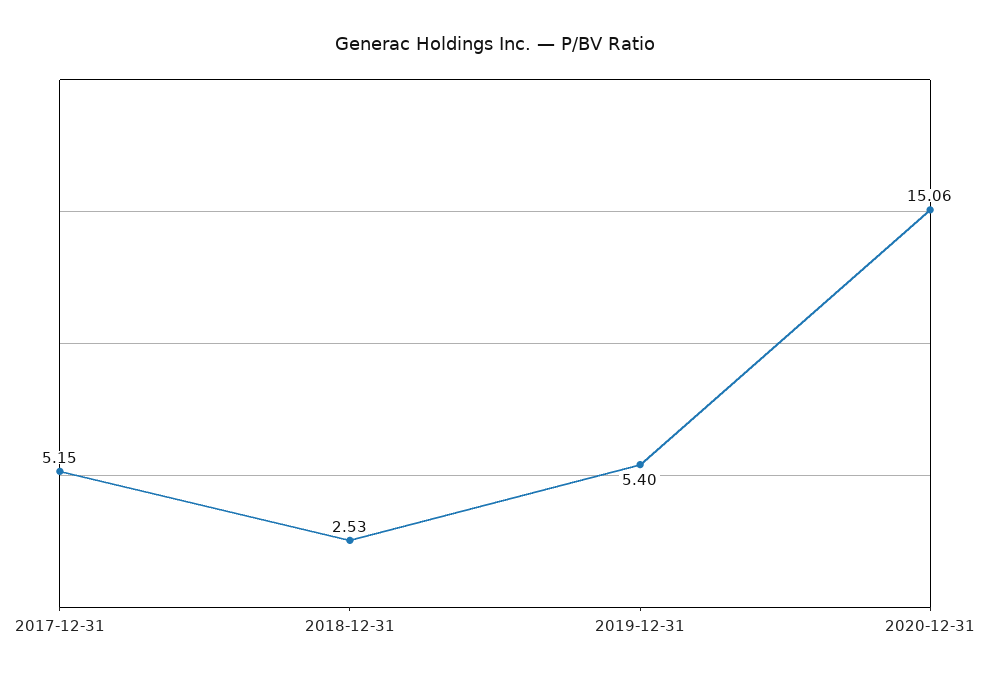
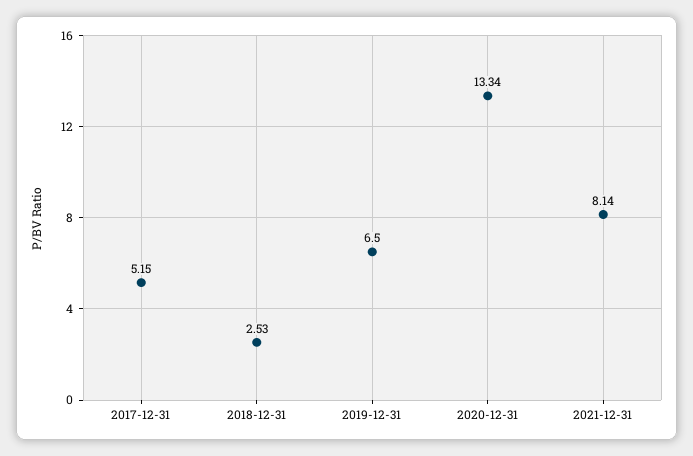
2019-12-31: 5.4 -> 6.5
2020-12-31: 15.06 -> 13.34
2021-12-31: none -> 8.14

